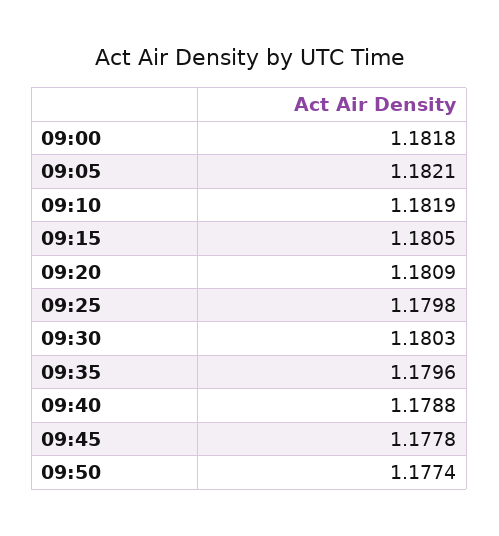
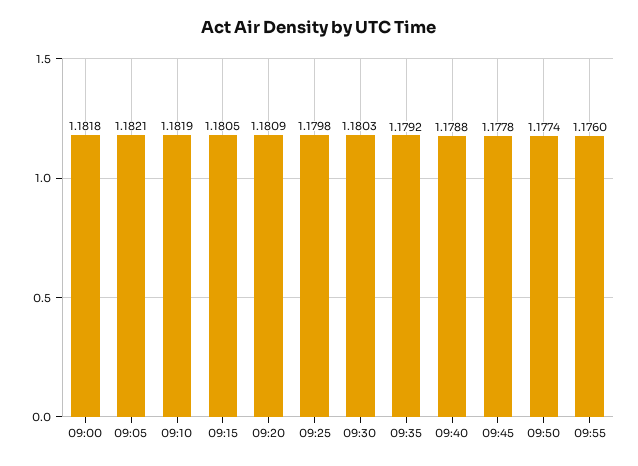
09:35: 1.1796 -> 1.1792
09:55: none -> 1.176

